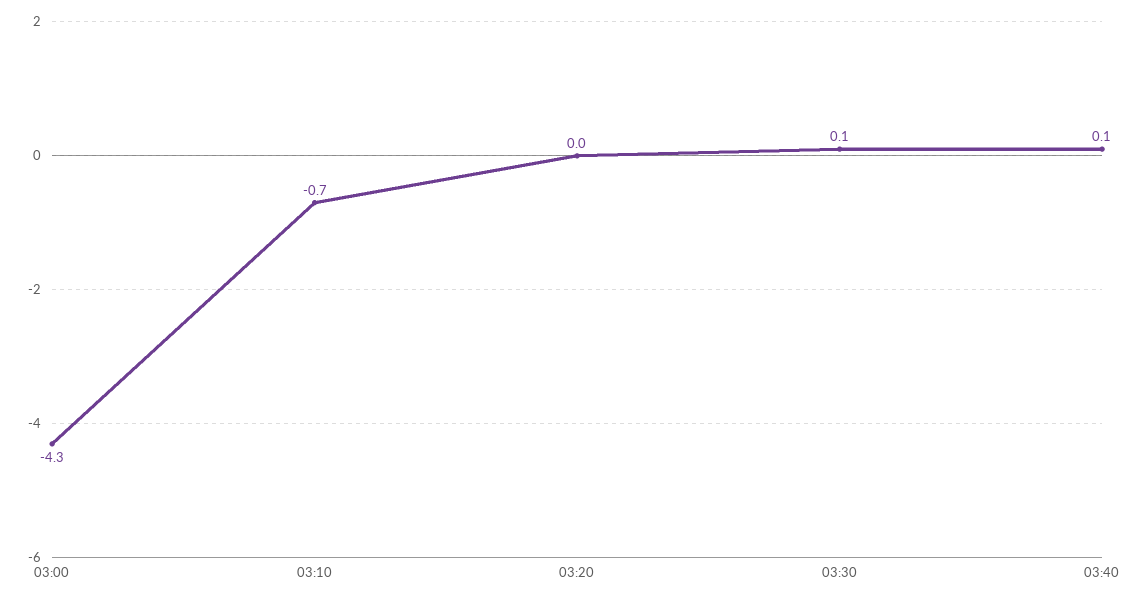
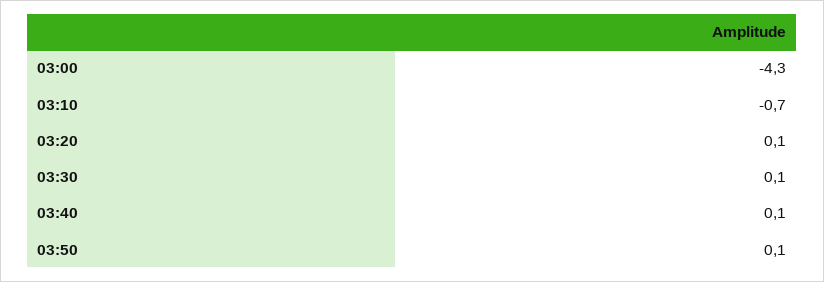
03:20: 0 -> 0.1
03:50: none -> 0.1

